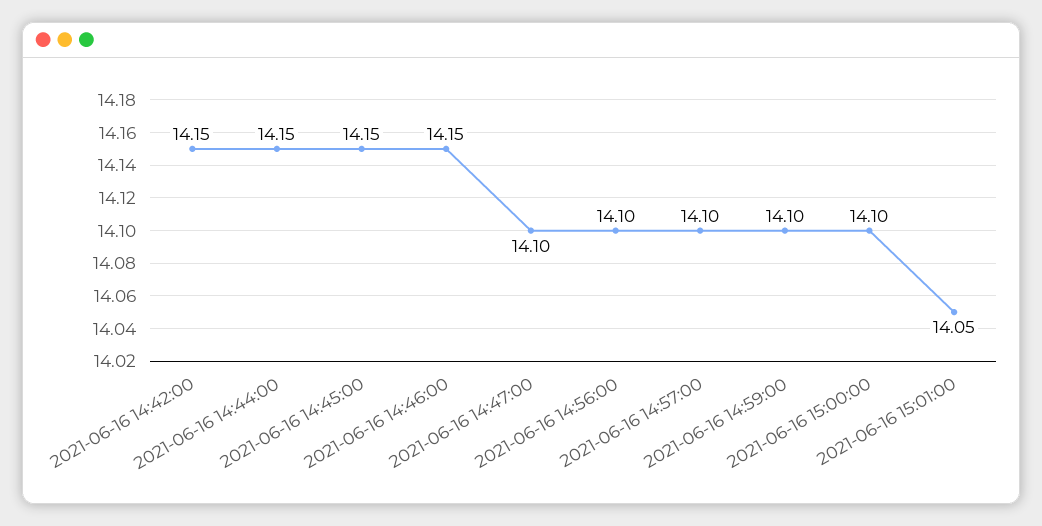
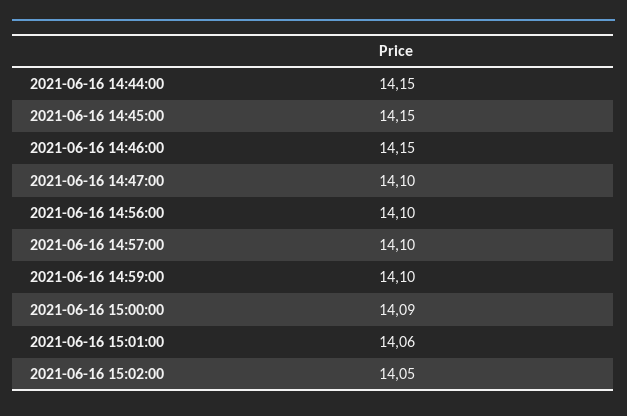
2021-06-16 14:42:00: 14.15 -> none
2021-06-16 15:00:00: 14.1 -> 14.09
2021-06-16 15:01:00: 14.05 -> 14.06
2021-06-16 15:02:00: none -> 14.05

